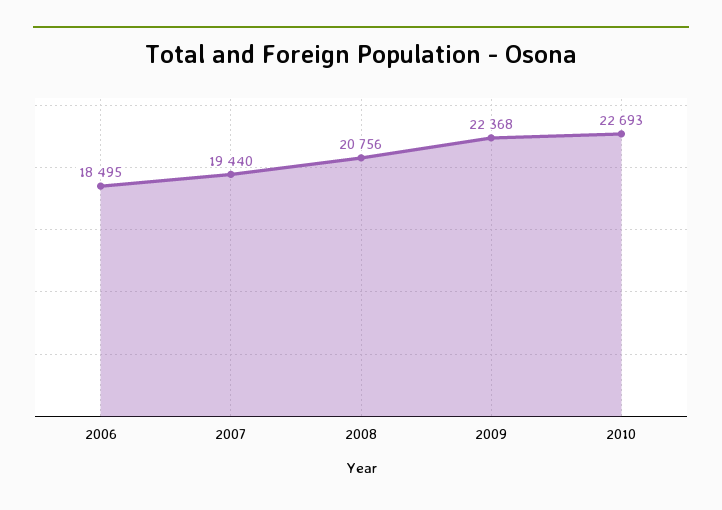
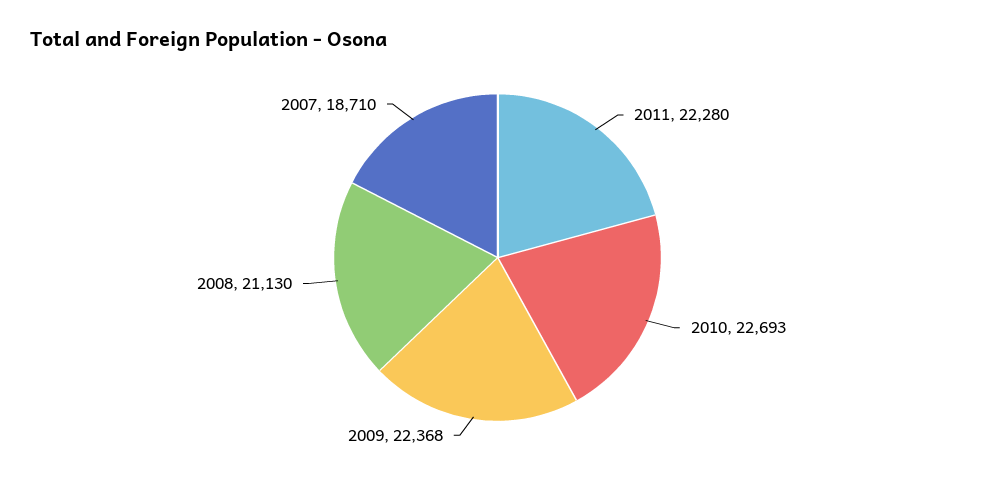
2006: 18495 -> none
2007: 19440 -> 18710
2008: 20756 -> 21130
2011: none -> 22280

